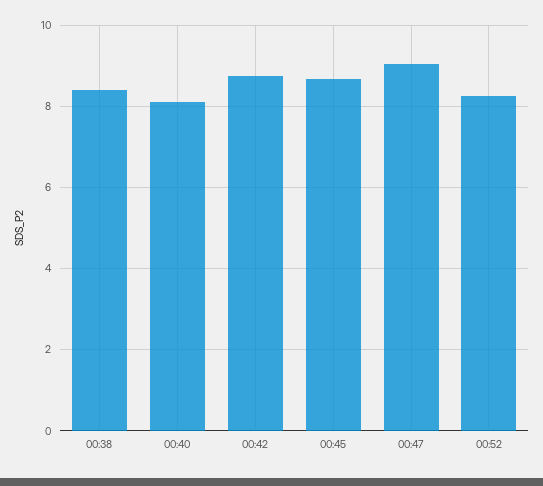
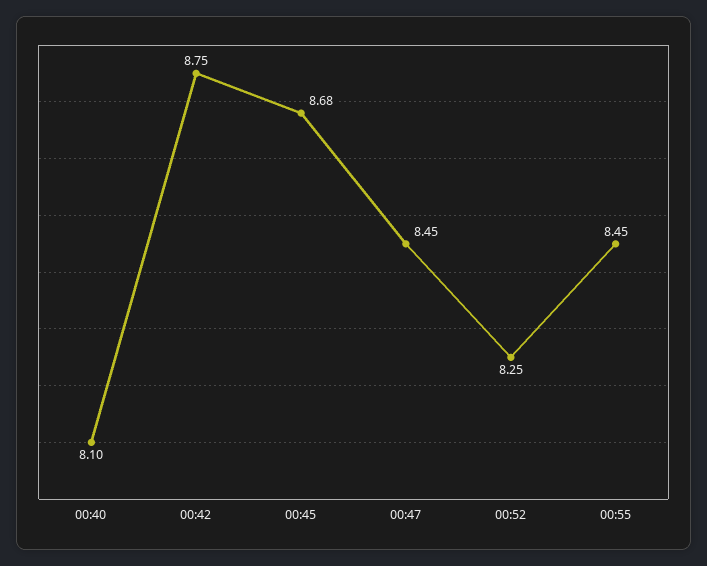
00:38: 8.4 -> none
00:47: 9 -> 8.45
00:55: none -> 8.45

